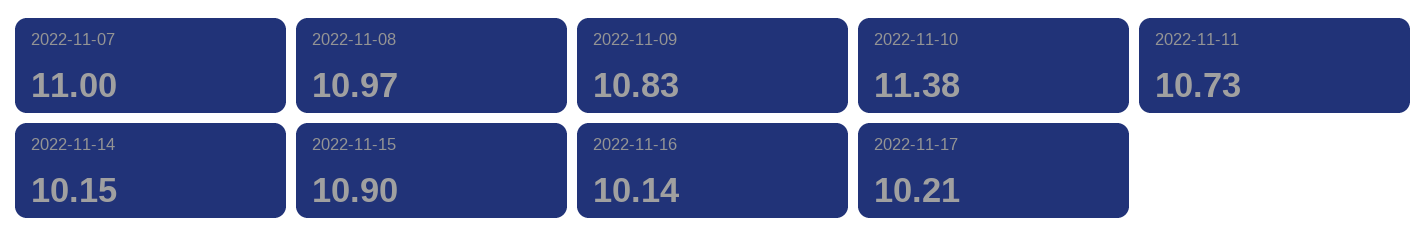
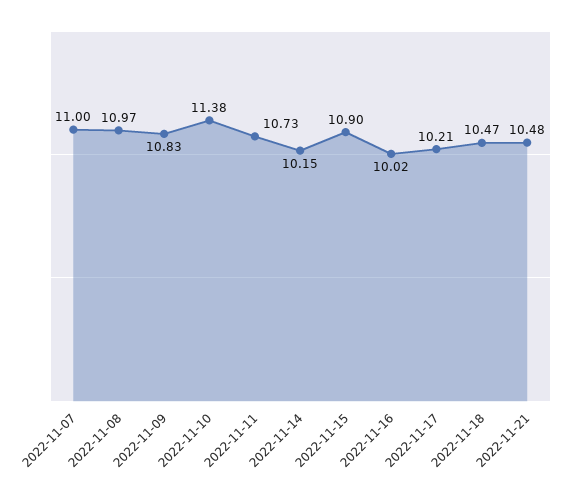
2022-11-16: 10.14 -> 10.02
2022-11-18: none -> 10.47
2022-11-21: none -> 10.48

